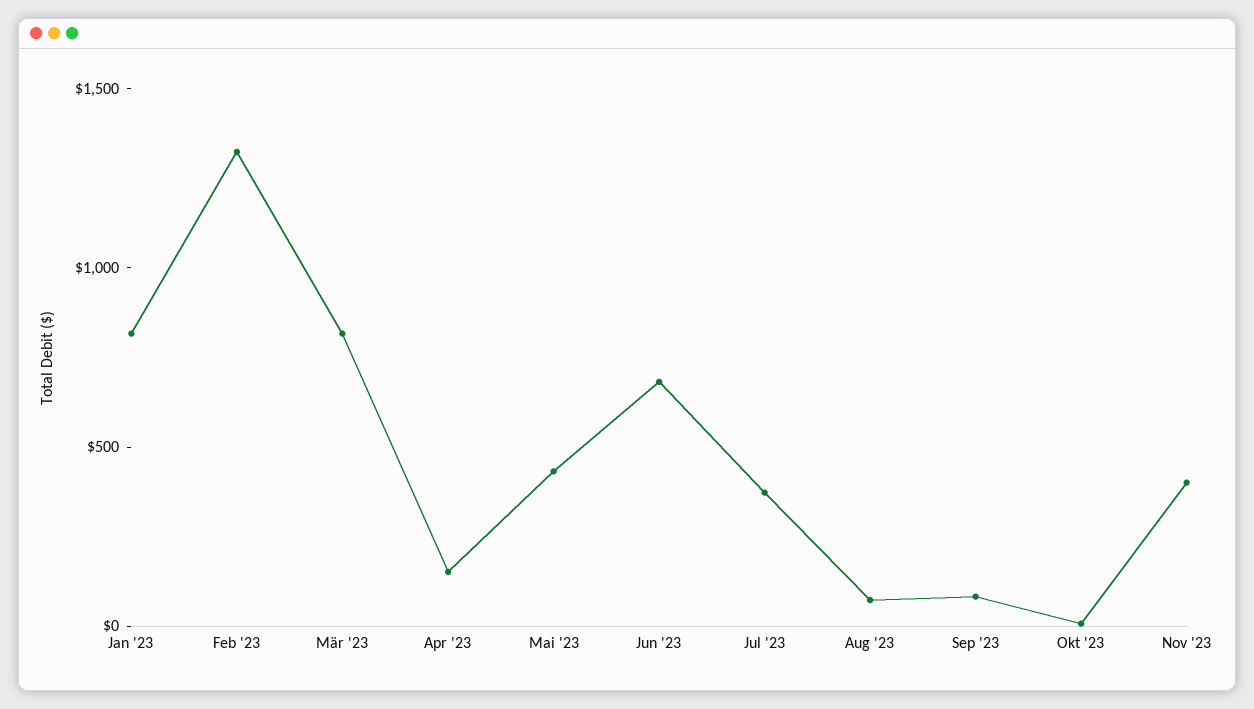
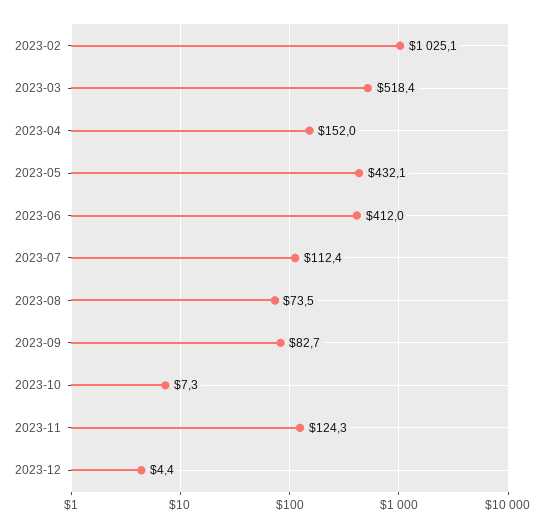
Jan '23: 800 -> none
Feb '23: 1300 -> 1025.1
Mär '23: 800 -> 518.4
Jun '23: 700 -> 412
Jul '23: 400 -> 112.4
Nov '23: 400 -> 124.3
2023-12: none -> 4.4

